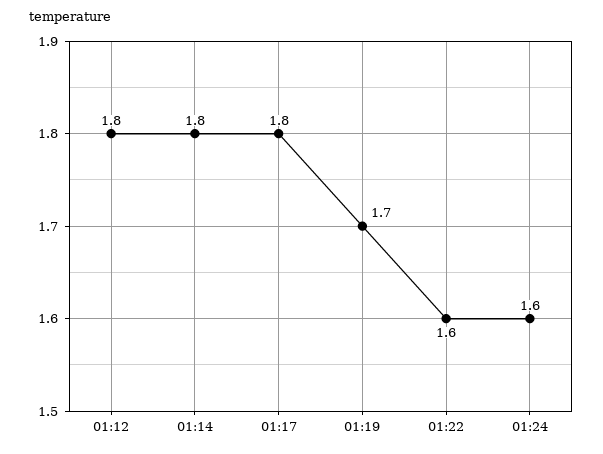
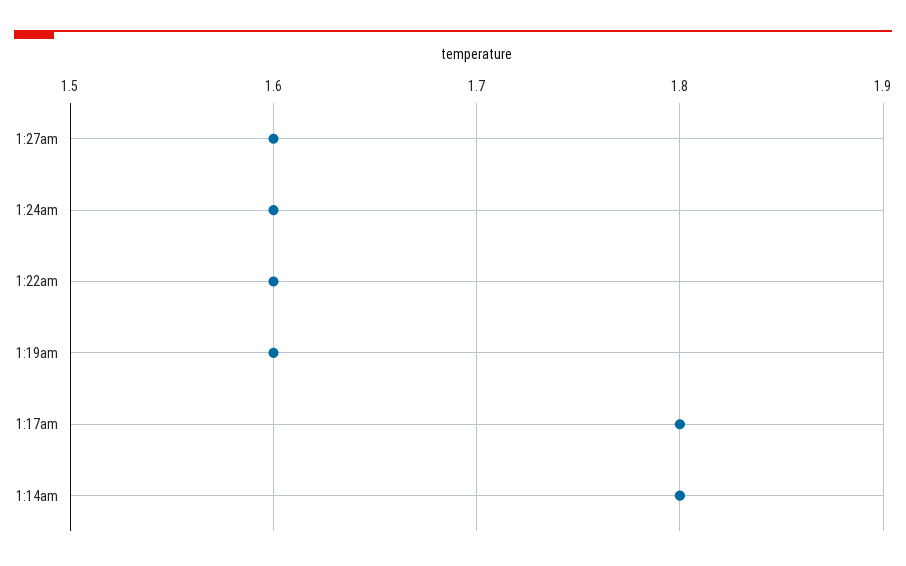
01:12: 1.8 -> none
01:19: 1.7 -> 1.6
1:27am: none -> 1.6

